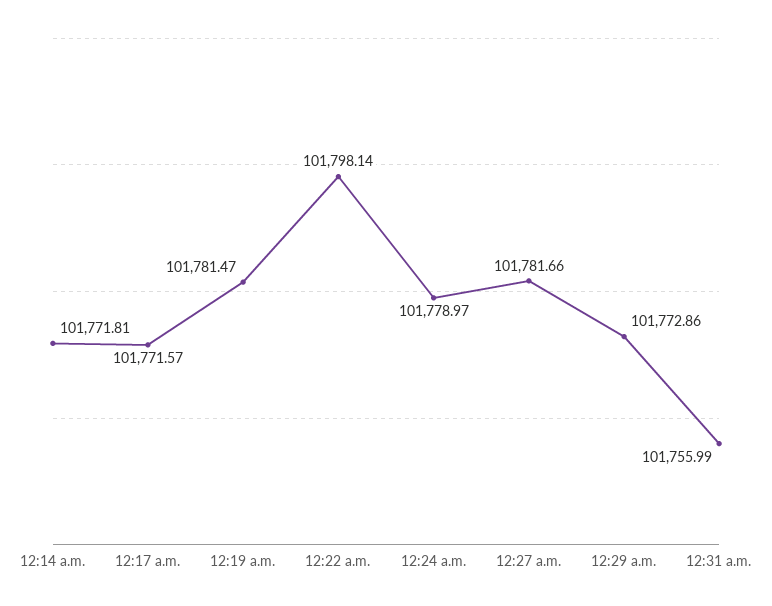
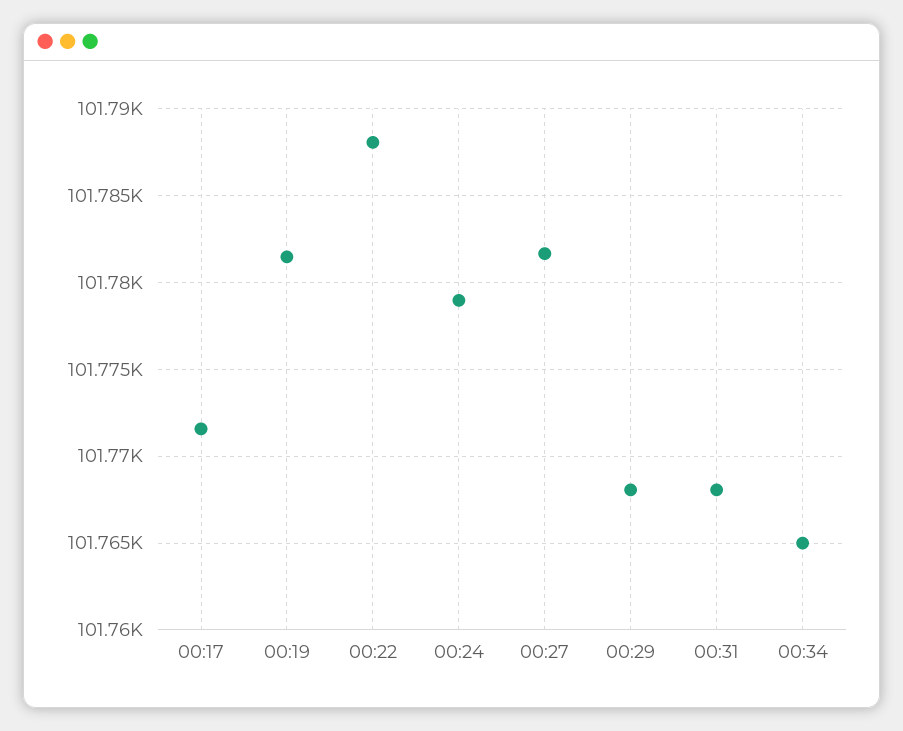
12:14 a.m.: 101771.81 -> none
12:22 a.m.: 101798.14 -> 101788
12:29 a.m.: 101772.86 -> 101768
12:31 a.m.: 101755.99 -> 101768
00:34: none -> 101765

